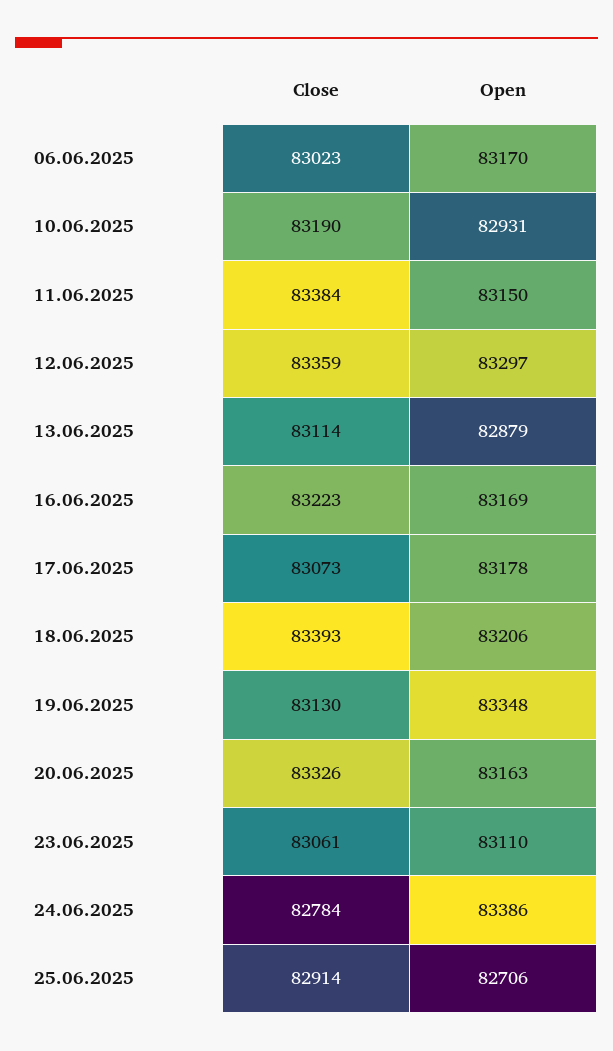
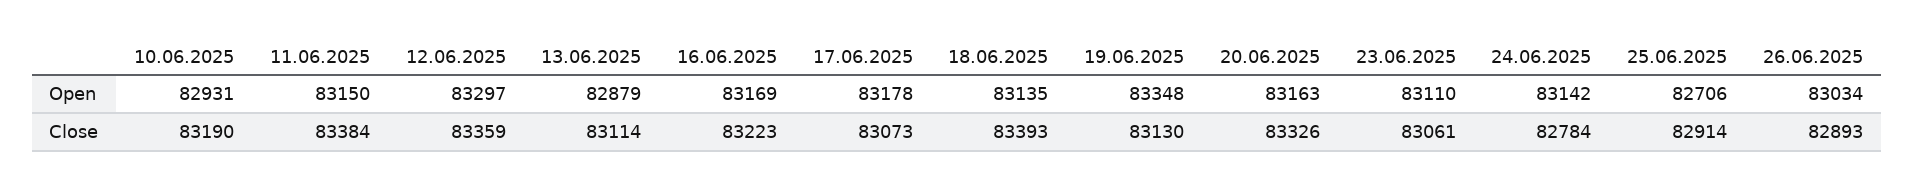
Close, 06.06.2025: 83023 -> none
Open, 06.06.2025: 83170 -> none
Open, 18.06.2025: 83206 -> 83135
Open, 24.06.2025: 83386 -> 83142
Open, 26.06.2025: none -> 83034
Close, 26.06.2025: none -> 82893

